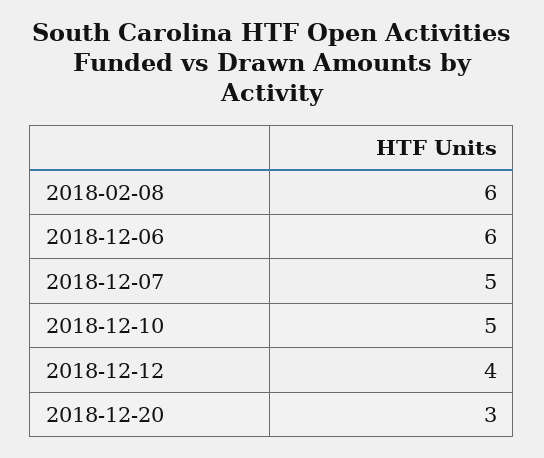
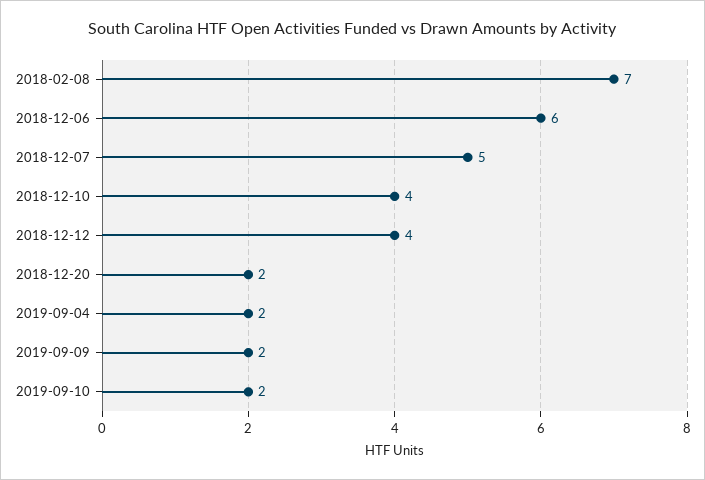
2018-02-08: 6 -> 7
2018-12-10: 5 -> 4
2018-12-20: 3 -> 2
2019-09-04: none -> 2
2019-09-09: none -> 2
2019-09-10: none -> 2

